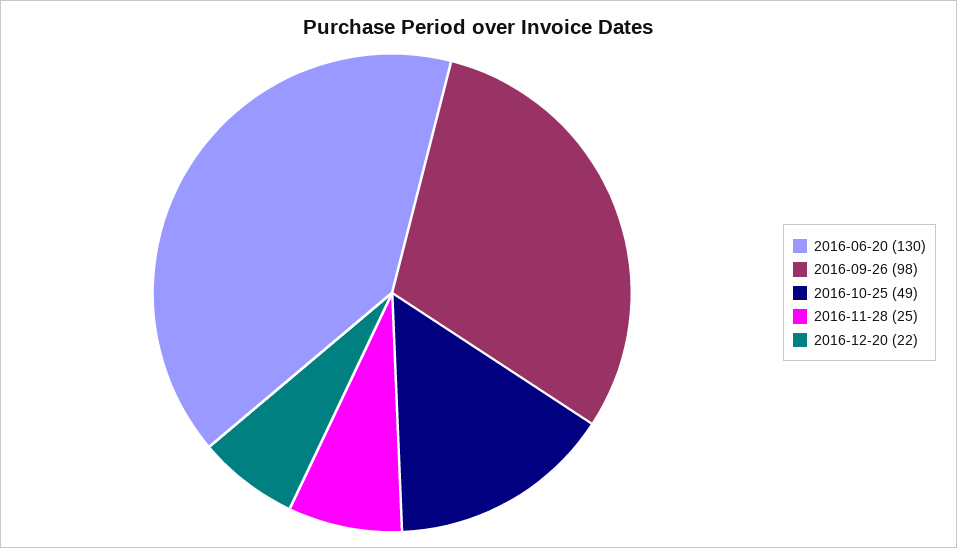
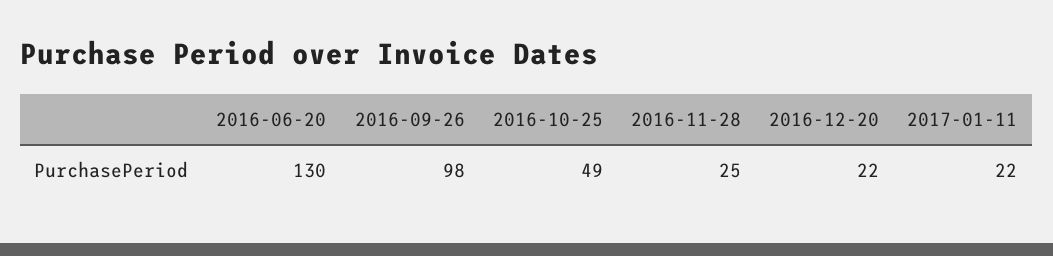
2017-01-11: none -> 22

